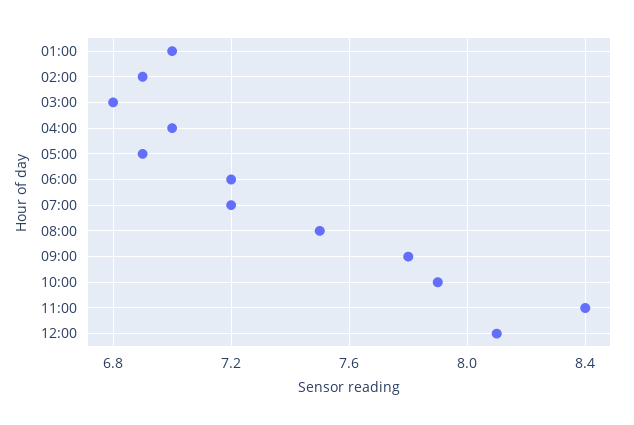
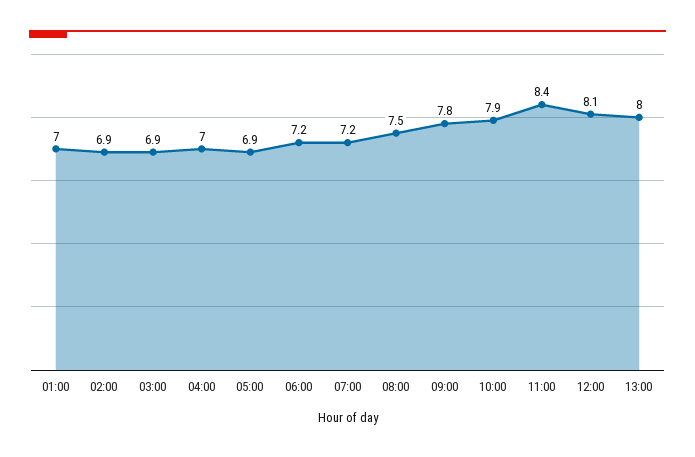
03:00: 6.8 -> 6.9
13:00: none -> 8

